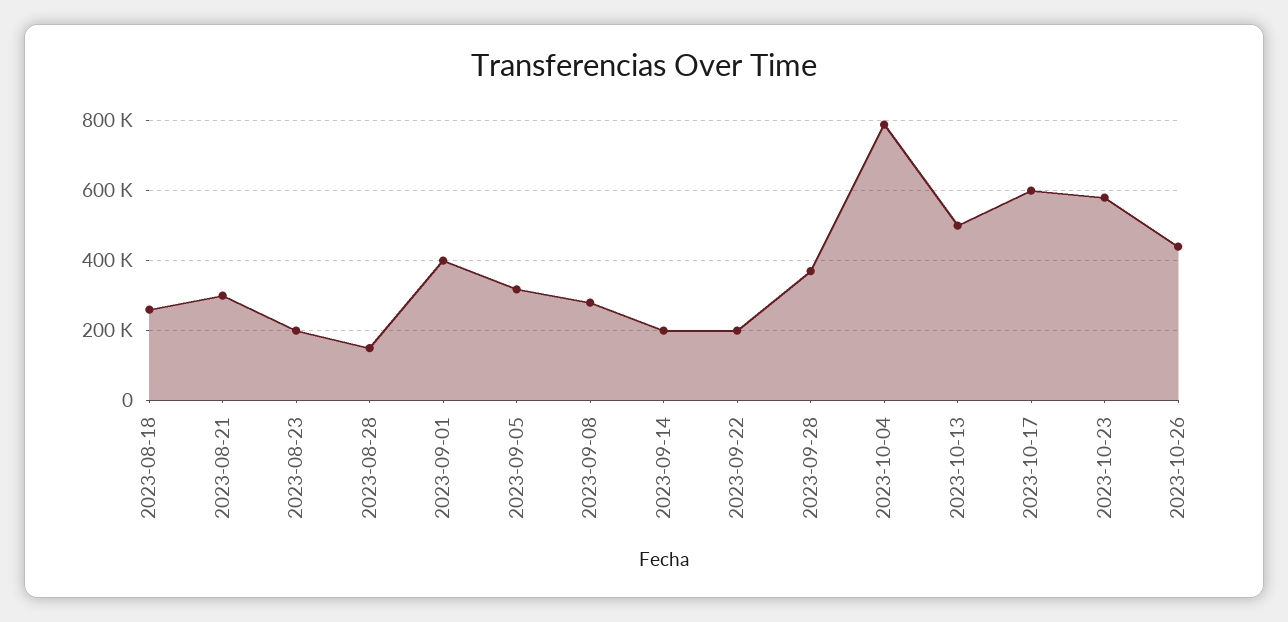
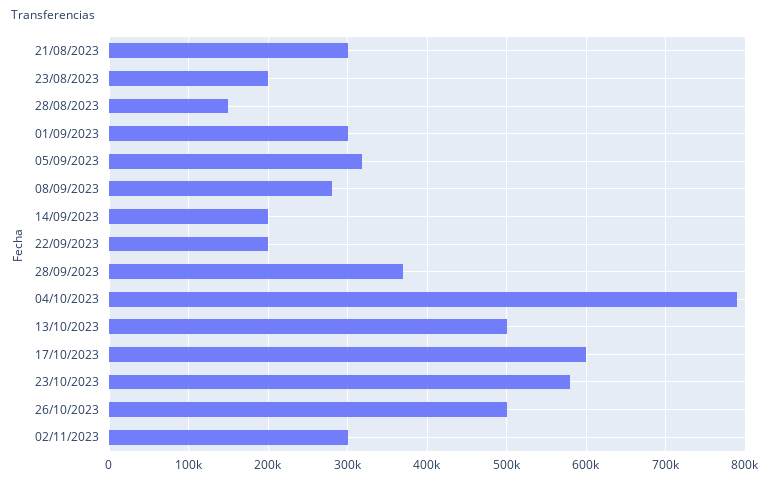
2023-08-18: 260000 -> none
2023-09-01: 400000 -> 300000
2023-10-26: 440000 -> 500000
02/11/2023: none -> 300000

